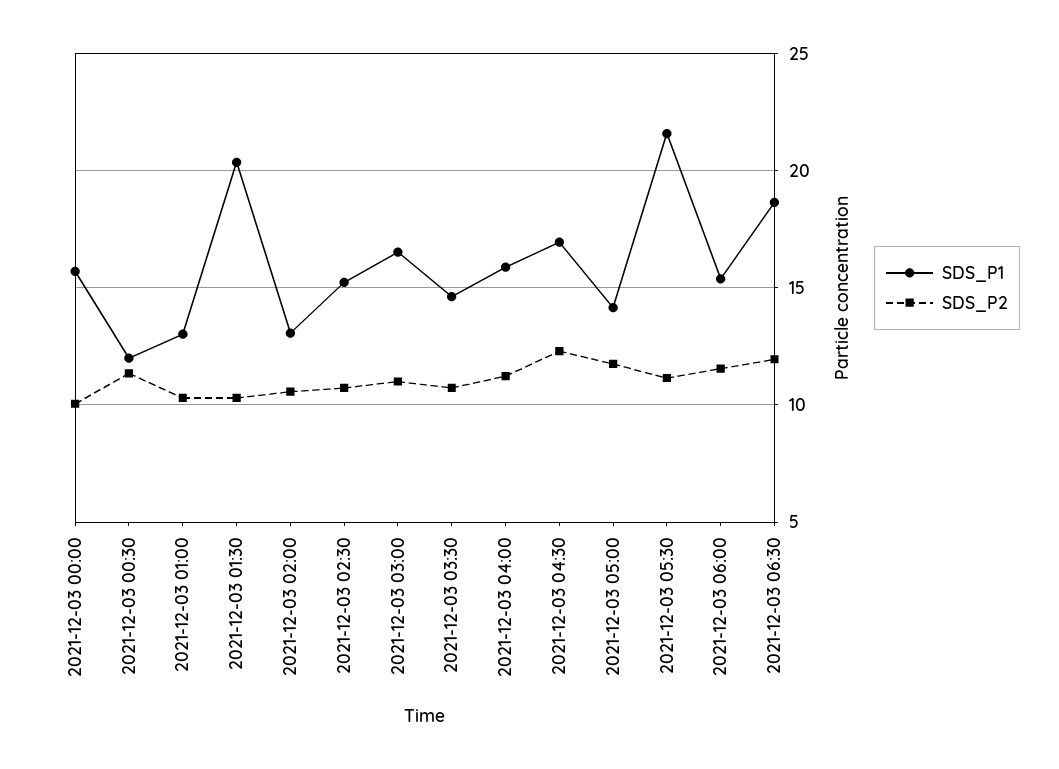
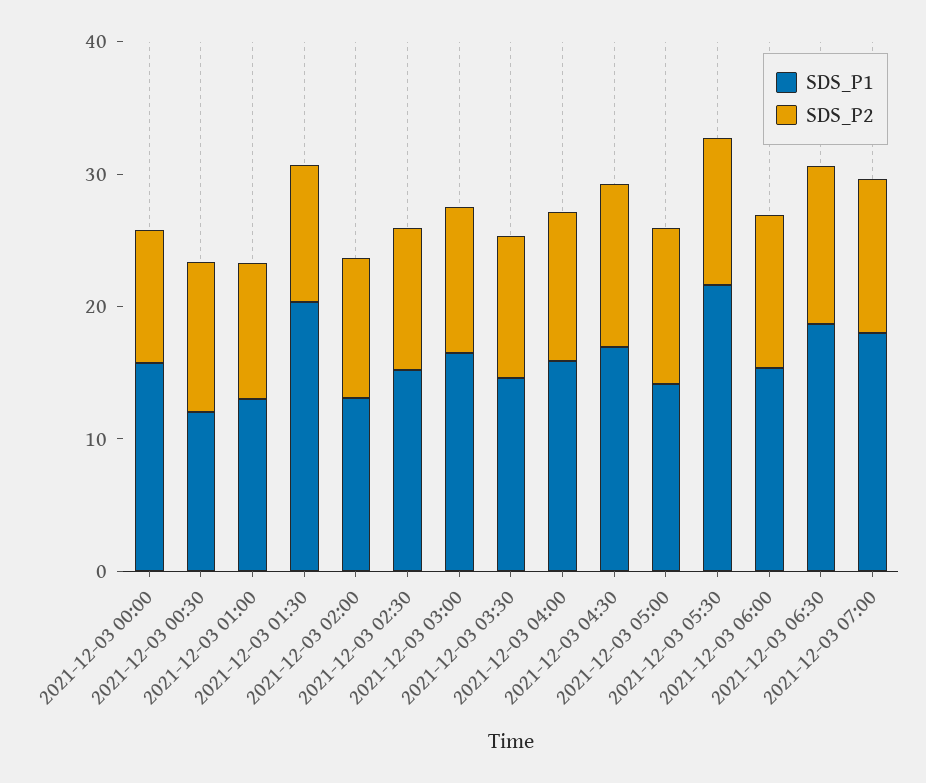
SDS_P1, 2021-12-03 07:00: none -> 18
SDS_P2, 2021-12-03 07:00: none -> 12

